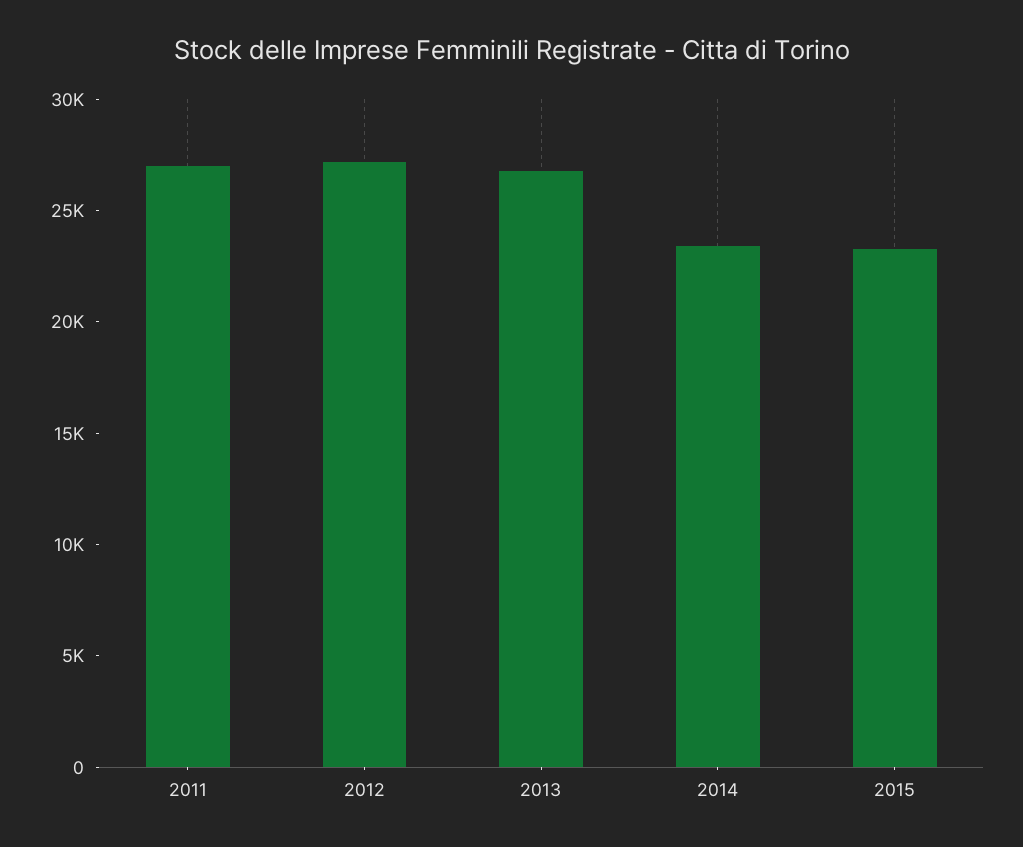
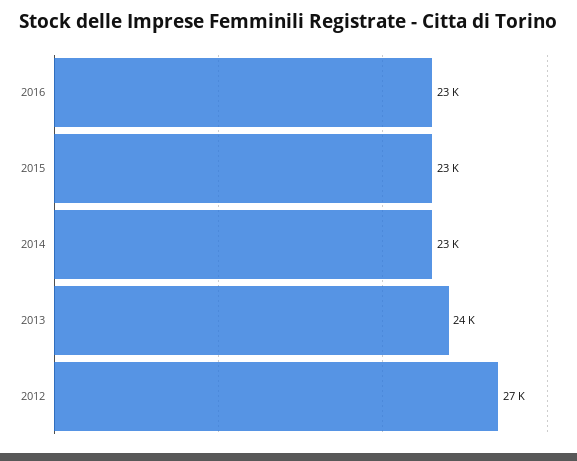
2011: 27000 -> none
2013: 27000 -> 24000
2016: none -> 23000

